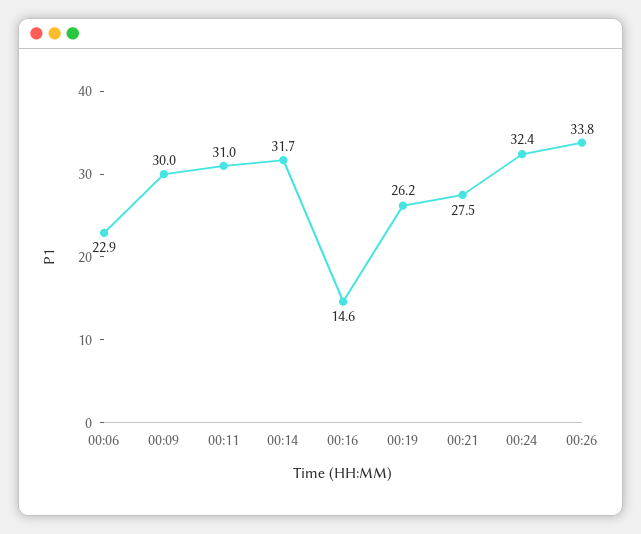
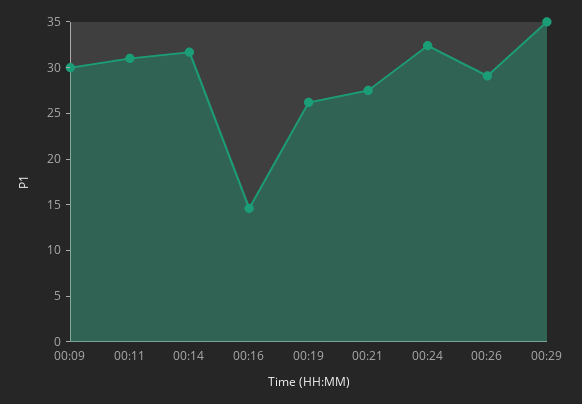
00:06: 22.9 -> none
00:26: 33.8 -> 29
00:29: none -> 35

